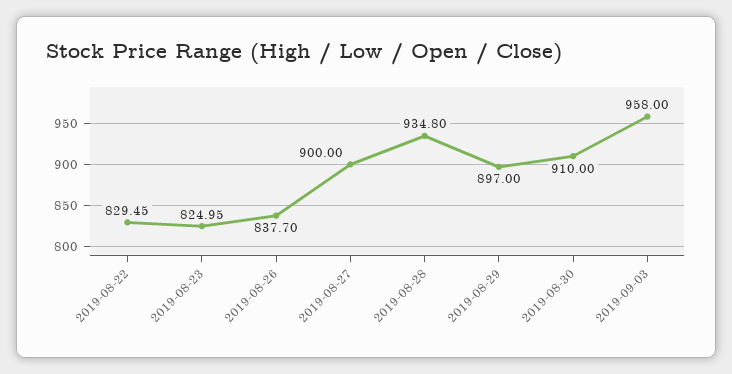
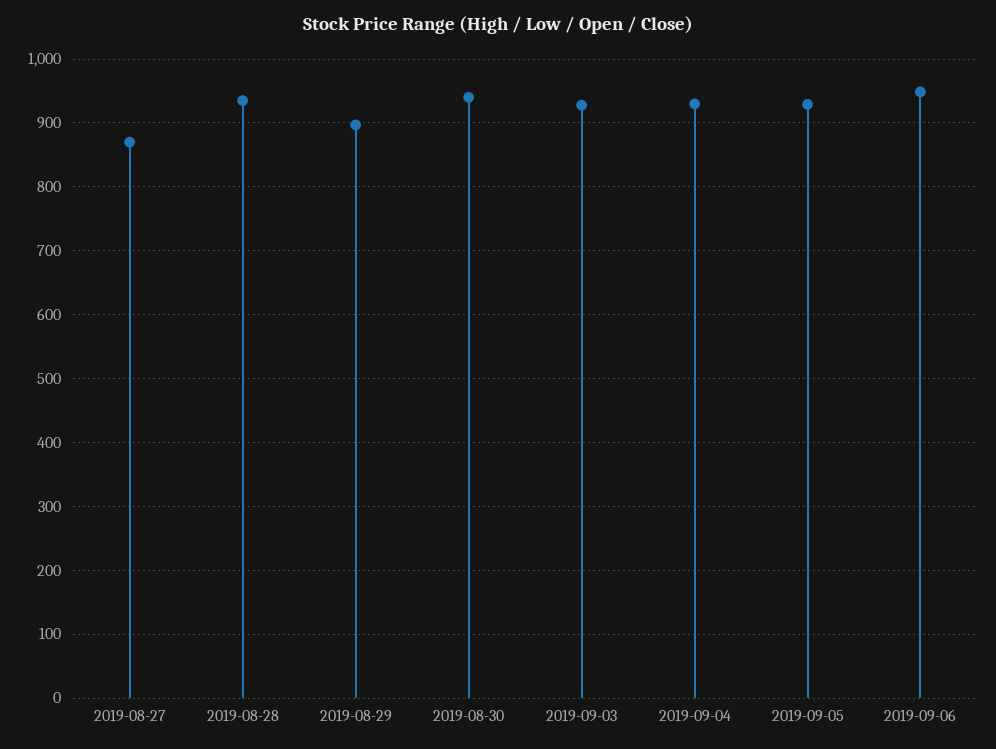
2019-08-22: 829.45 -> none
2019-08-23: 824.95 -> none
2019-08-26: 837.7 -> none
2019-08-27: 900 -> 870
2019-08-30: 910 -> 940
2019-09-03: 958 -> 930
2019-09-04: none -> 930
2019-09-05: none -> 930
2019-09-06: none -> 950

